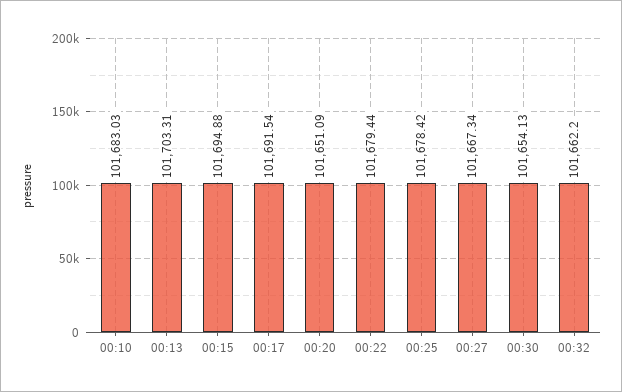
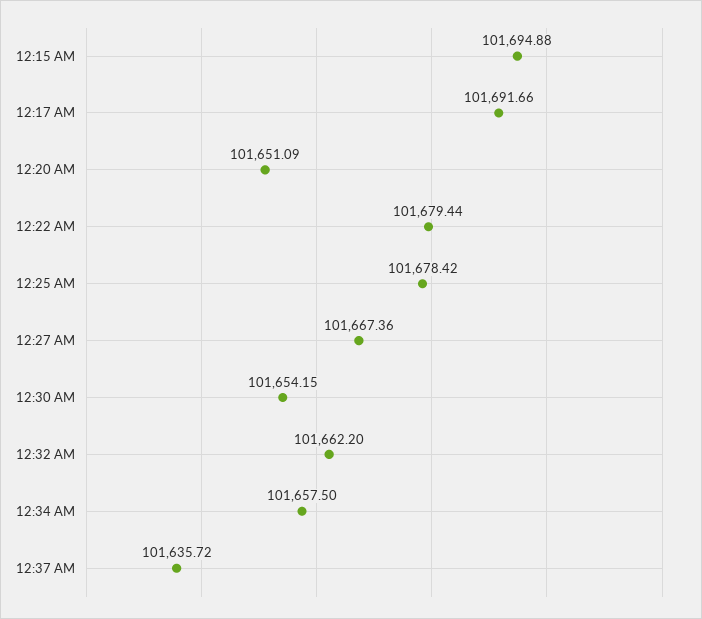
00:10: 101683.03 -> none
00:13: 101703.31 -> none
00:17: 101691.54 -> 101691.66
00:27: 101667.34 -> 101667.36
00:30: 101654.13 -> 101654.15
12:34 AM: none -> 101657.5
12:37 AM: none -> 101635.72

